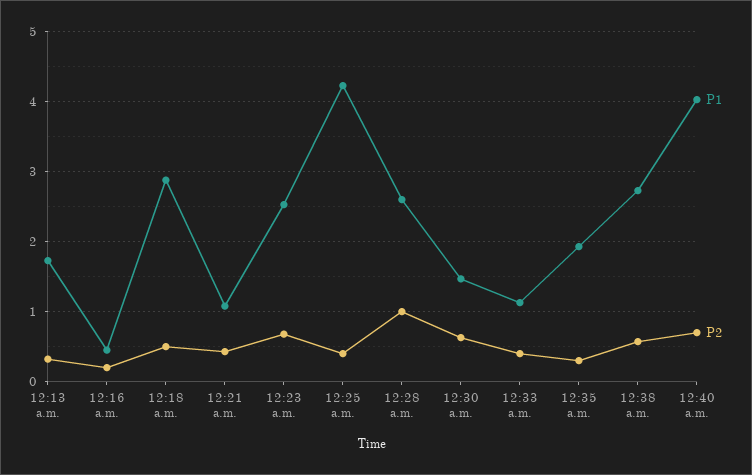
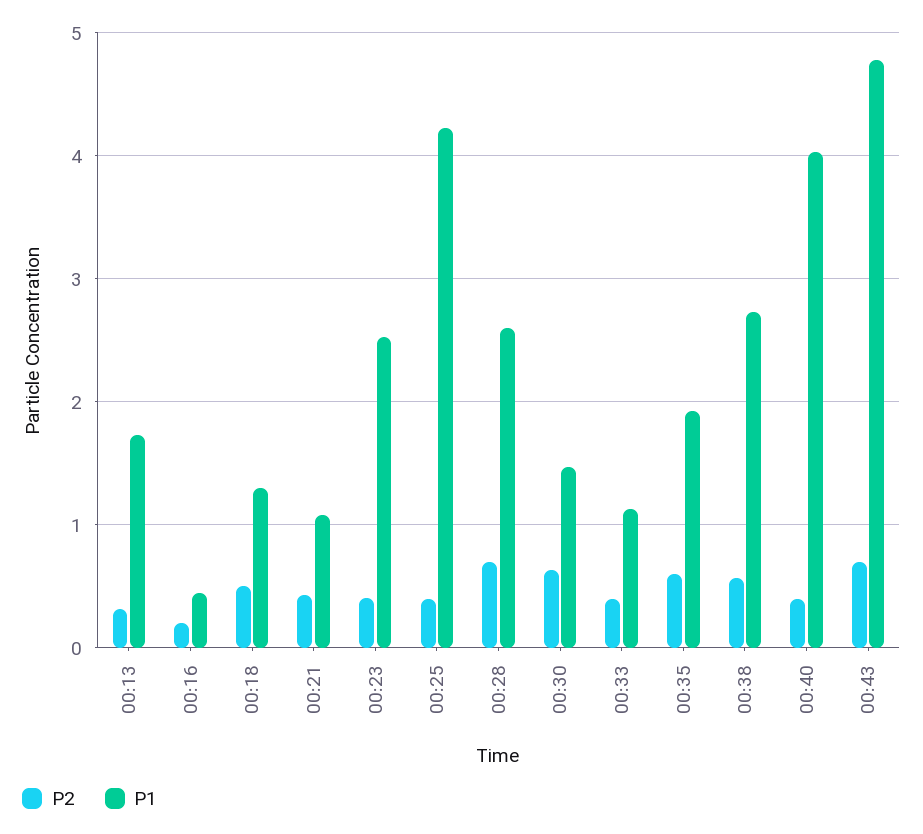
P1, 12:18 a.m.: 2.9 -> 1.3
P2, 12:23 a.m.: 0.7 -> 0.4
P2, 12:28 a.m.: 1 -> 0.7
P2, 12:35 a.m.: 0.3 -> 0.6
P2, 12:40 a.m.: 0.7 -> 0.4
P2, 00:43: none -> 0.7
P1, 00:43: none -> 4.8

